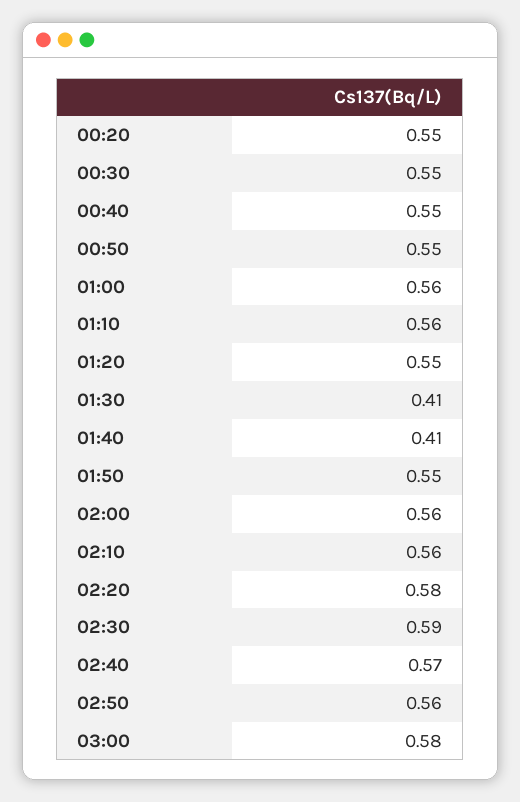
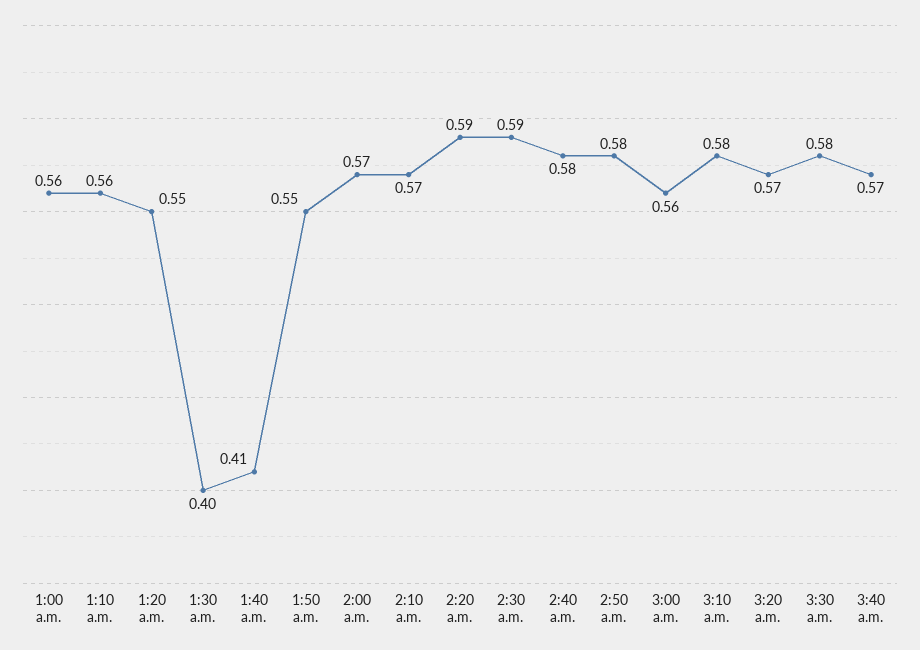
00:20: 0.55 -> none
00:30: 0.55 -> none
00:40: 0.55 -> none
00:50: 0.55 -> none
01:30: 0.41 -> 0.4
02:00: 0.56 -> 0.57
02:10: 0.56 -> 0.57
02:20: 0.58 -> 0.59
02:40: 0.57 -> 0.58
02:50: 0.56 -> 0.58
03:00: 0.58 -> 0.56
3:10 a.m.: none -> 0.58
3:20 a.m.: none -> 0.57
3:30 a.m.: none -> 0.58
3:40 a.m.: none -> 0.57

